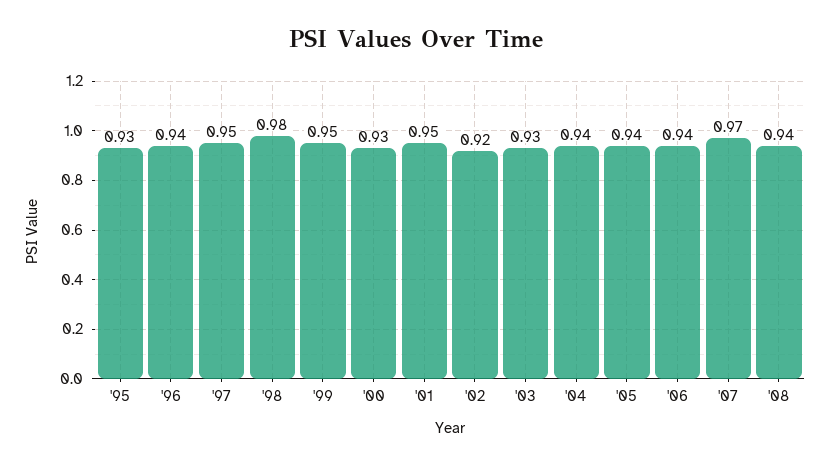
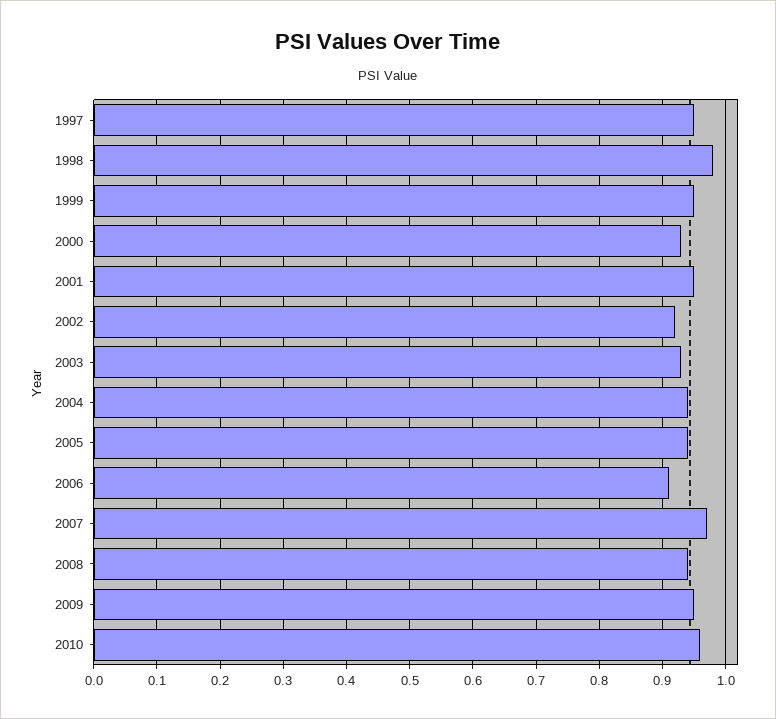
'95: 0.93 -> none
'96: 0.94 -> none
'06: 0.94 -> 0.91
2009: none -> 0.95
2010: none -> 0.96

